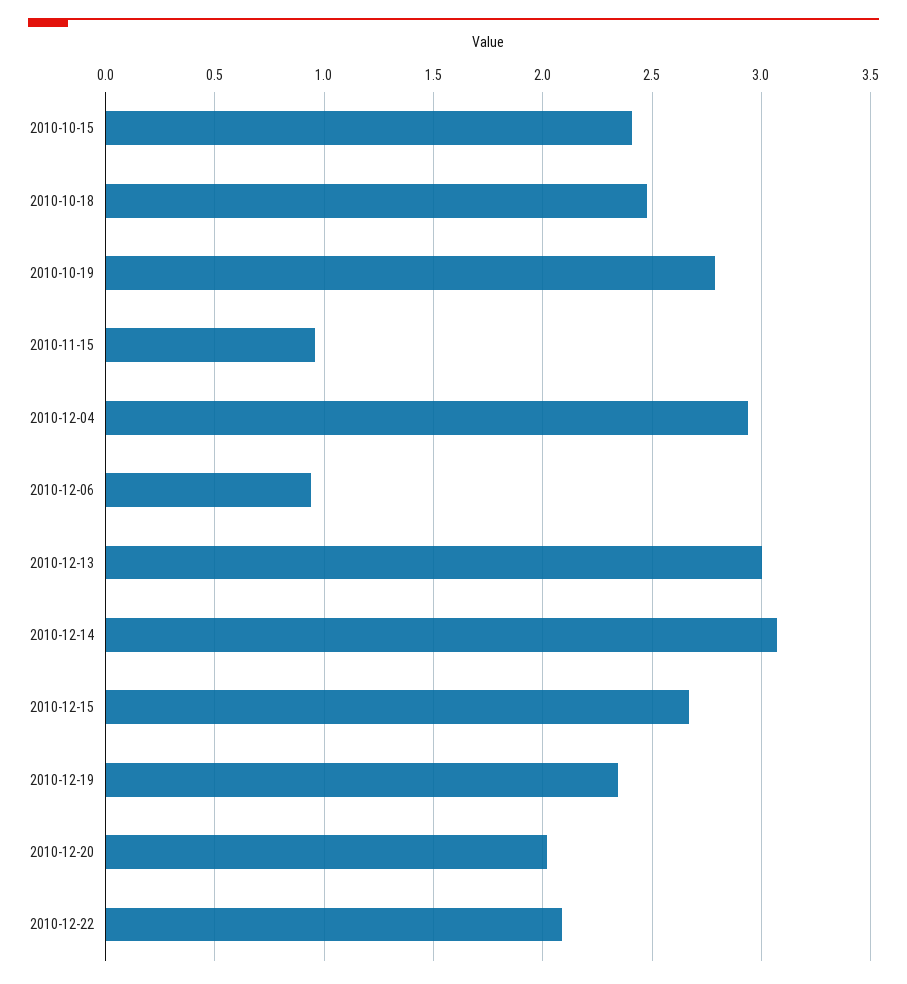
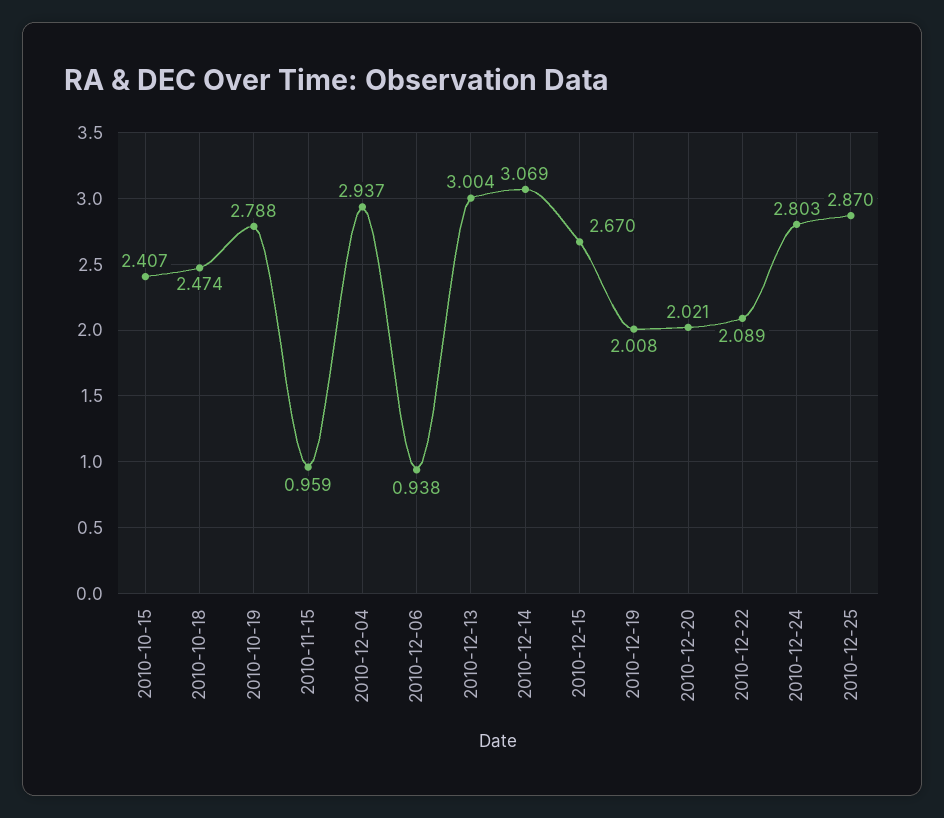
2010-12-19: 2.35 -> 2.008
2010-12-24: none -> 2.803
2010-12-25: none -> 2.87

